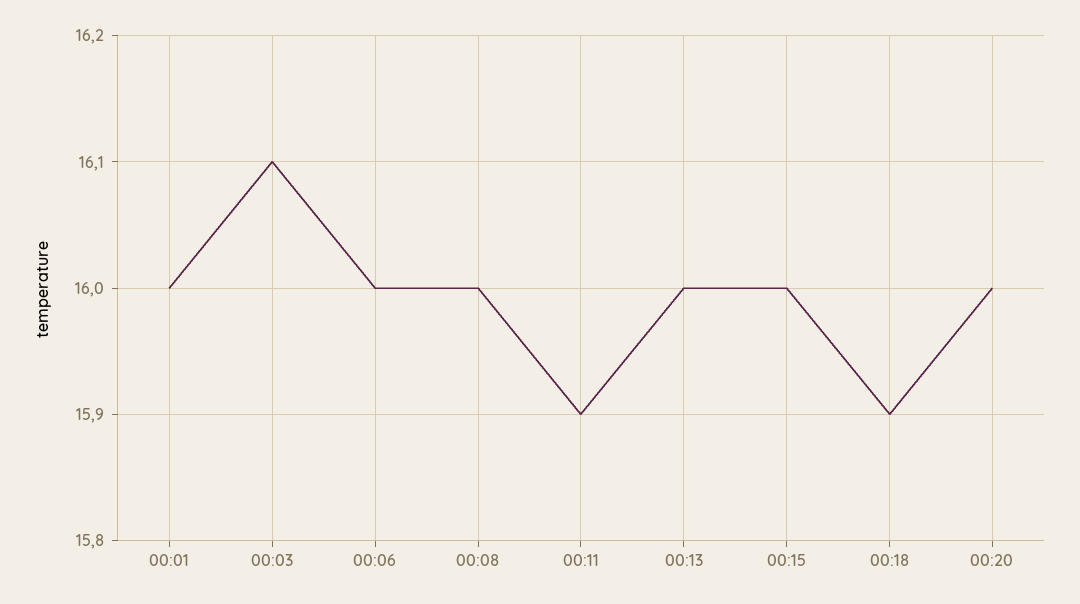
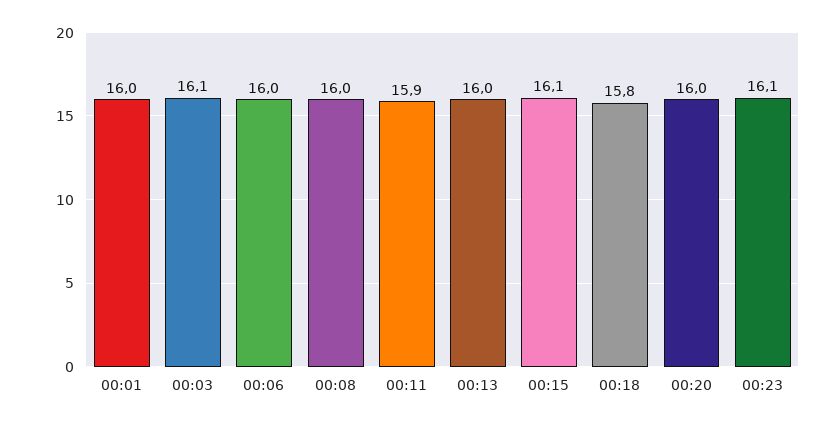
00:15: 16 -> 16.1
00:18: 15.9 -> 15.8
00:23: none -> 16.1

